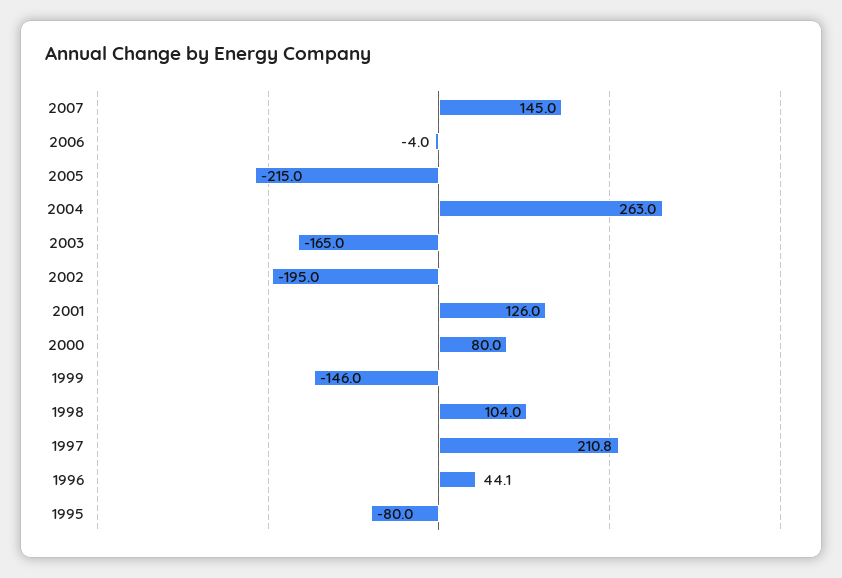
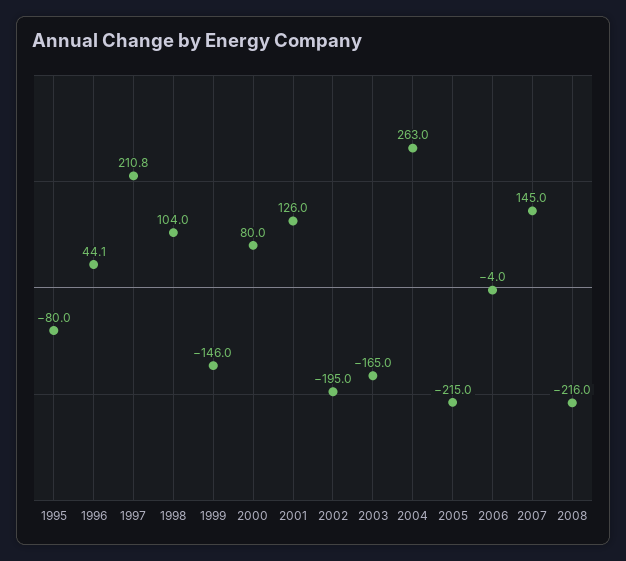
2008: none -> -216

